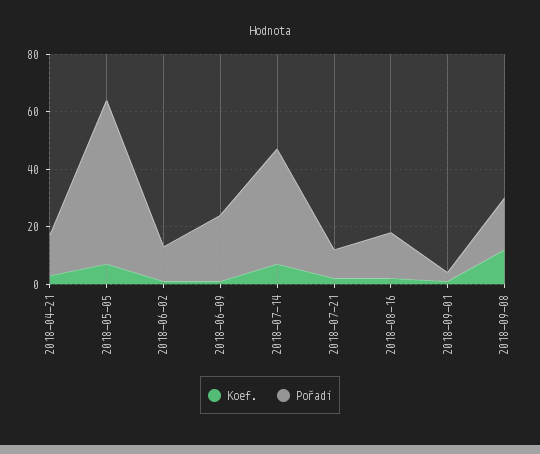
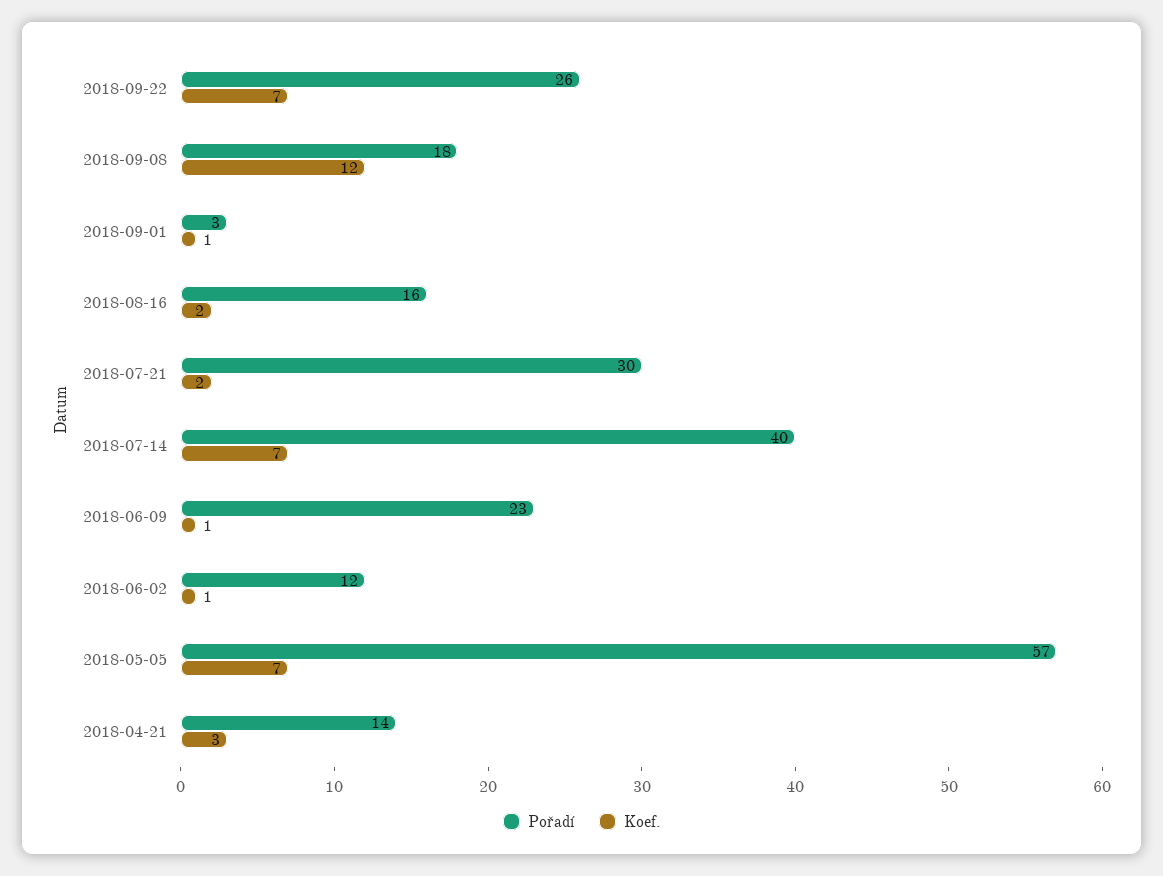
Pořadí, 2018-07-21: 10 -> 30
Pořadí, 2018-09-22: none -> 26
Koef., 2018-09-22: none -> 7

